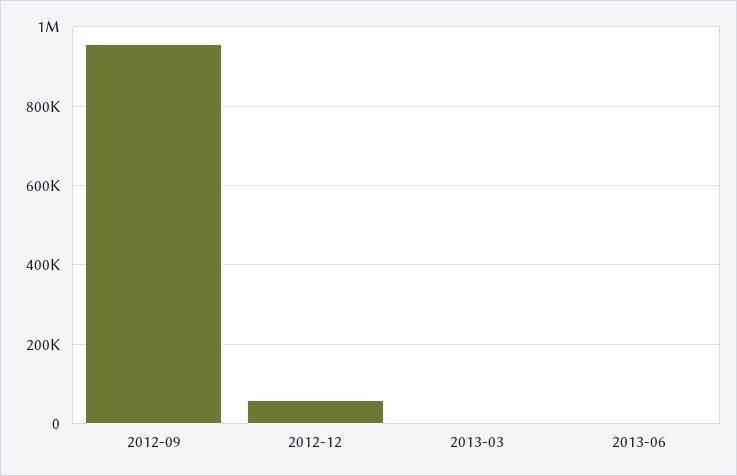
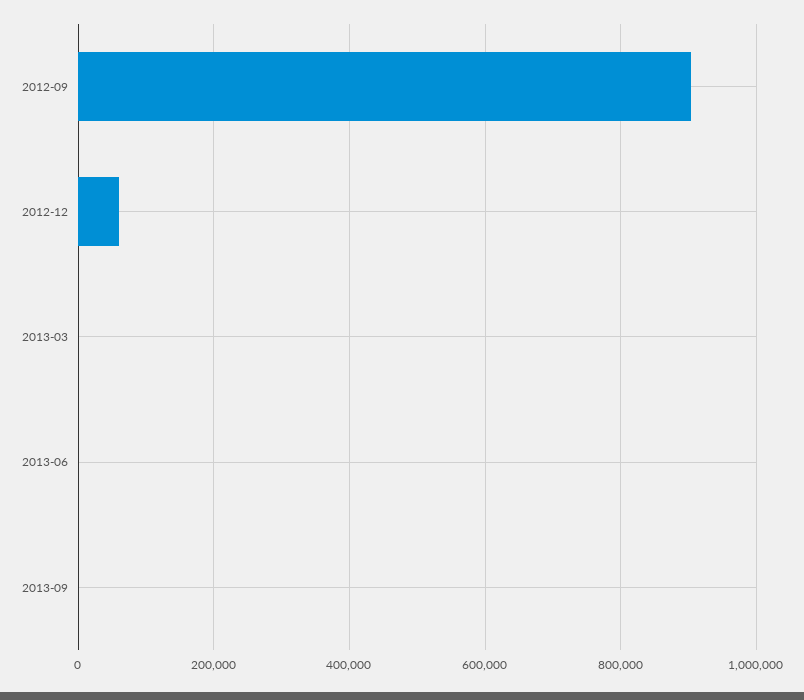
2012-09: 960000 -> 900000
2013-09: none -> 0

